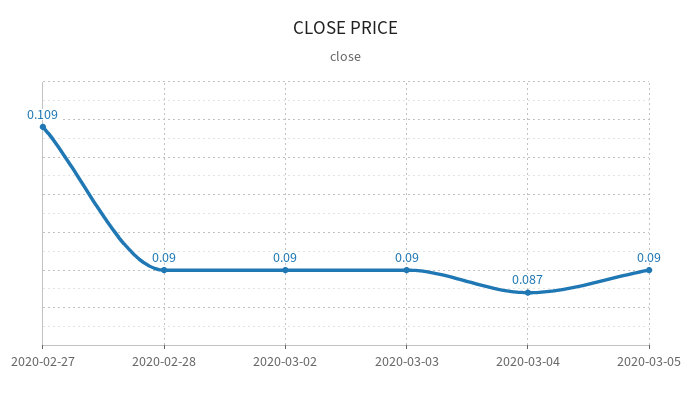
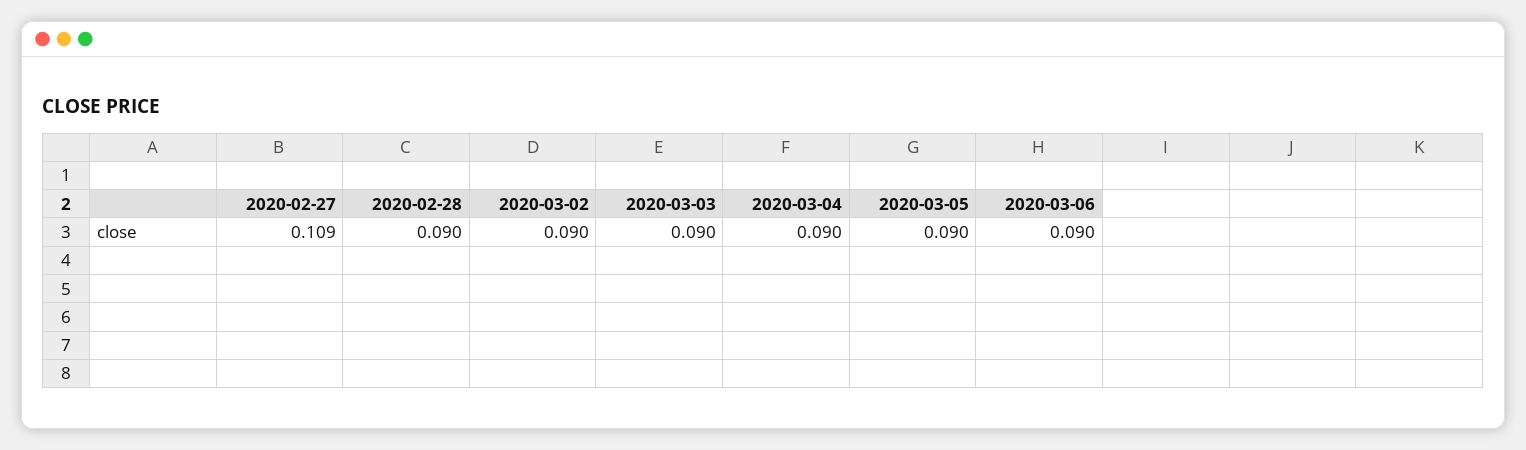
2020-03-04: 0.087 -> 0.09
2020-03-06: none -> 0.09

